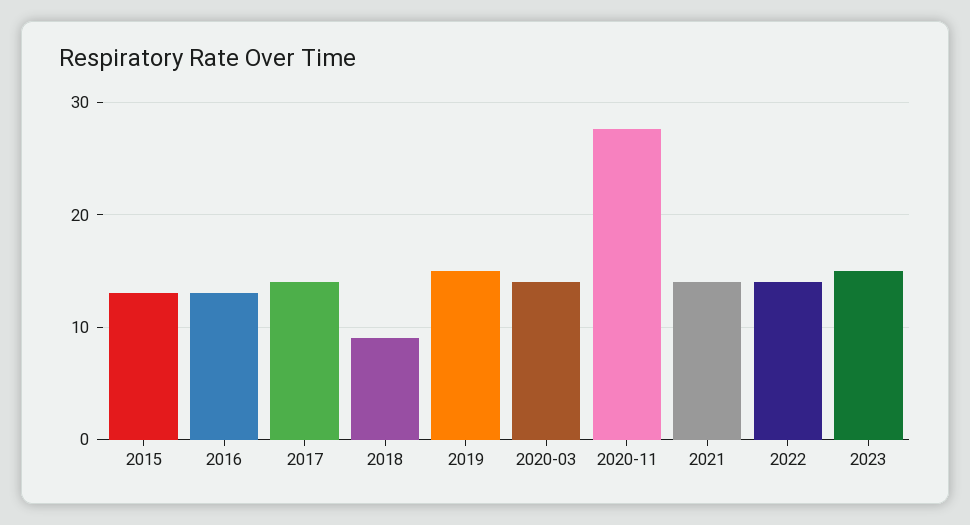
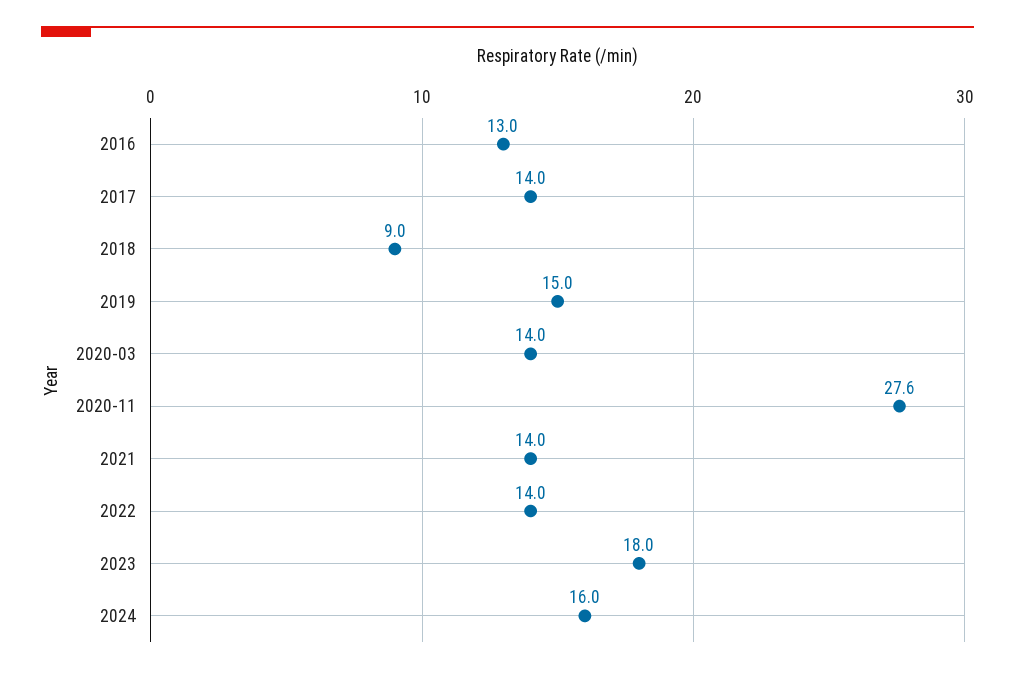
2015: 13 -> none
2023: 15 -> 18
2024: none -> 16

